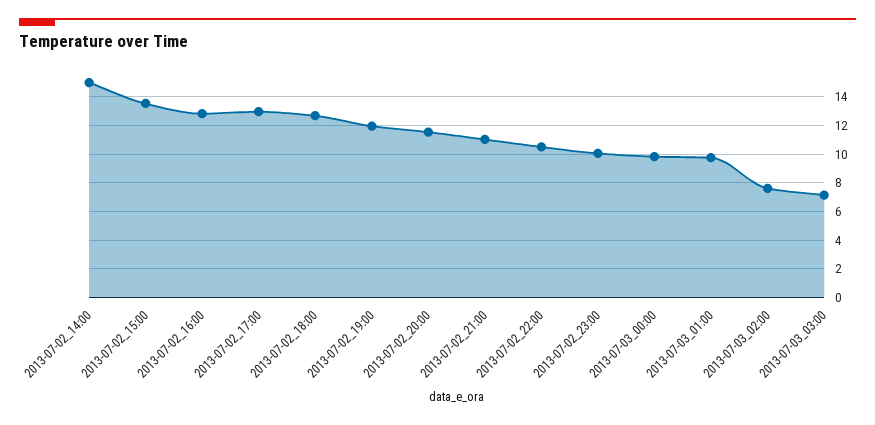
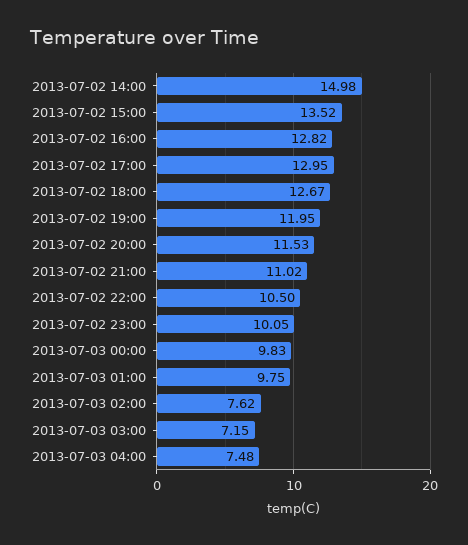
2013-07-03 04:00: none -> 7.48

